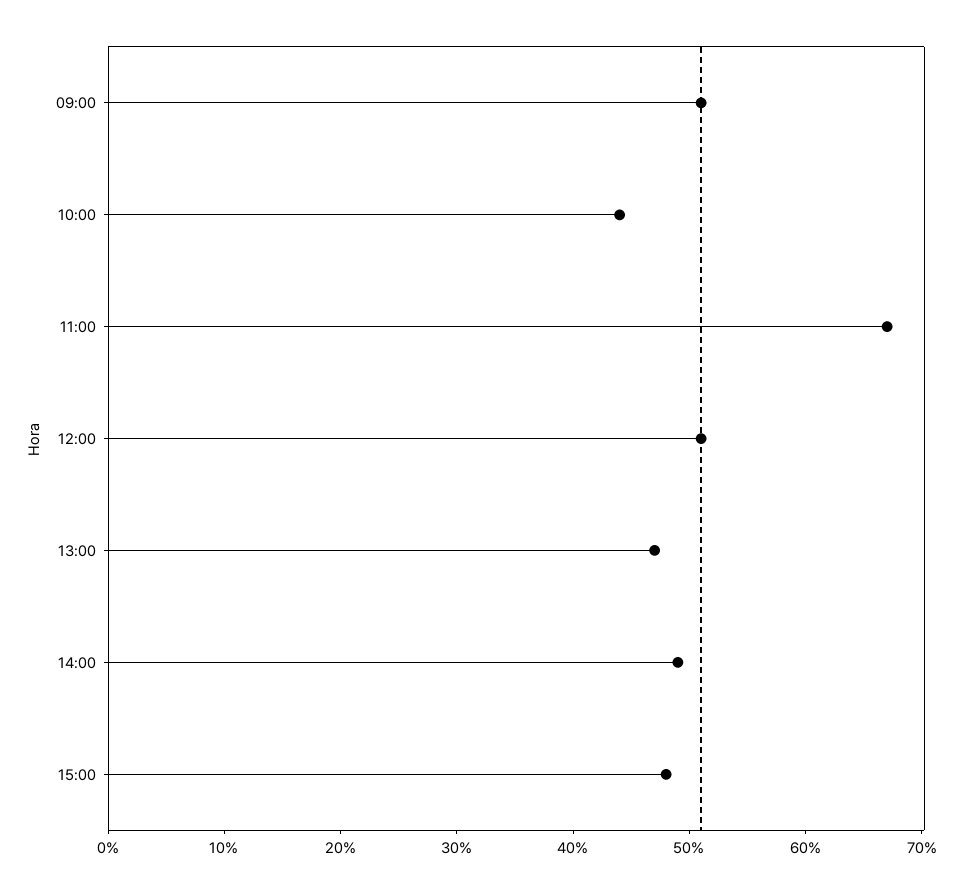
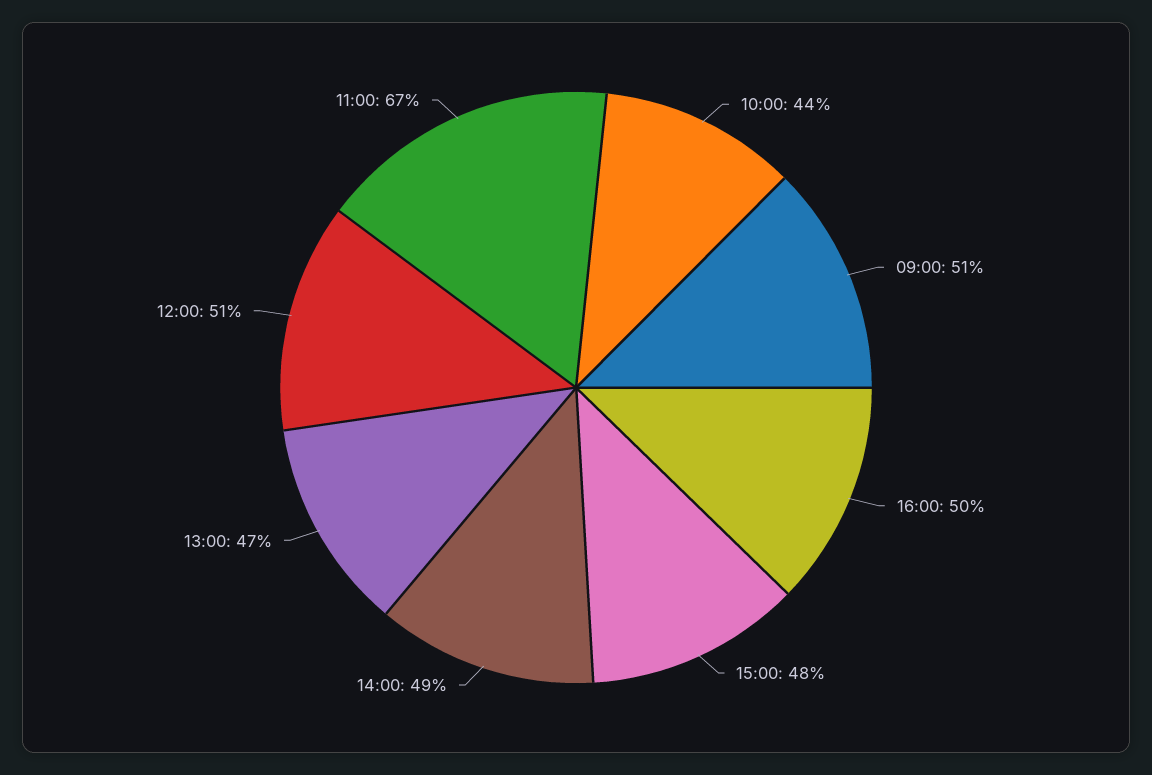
16:00: none -> 50

